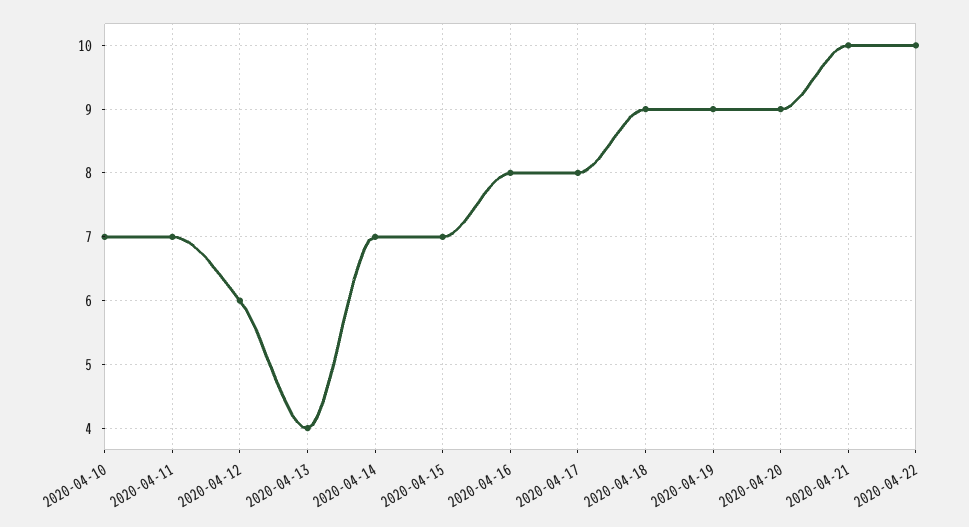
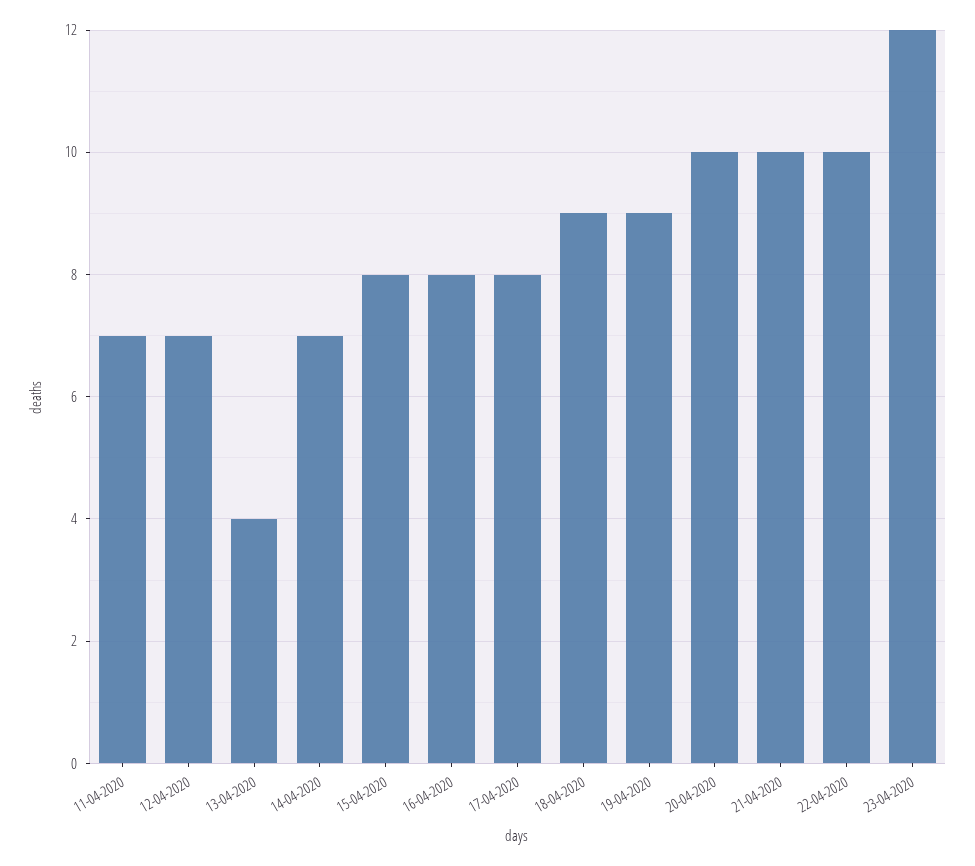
2020-04-10: 7 -> none
2020-04-12: 6 -> 7
2020-04-15: 7 -> 8
2020-04-20: 9 -> 10
23-04-2020: none -> 12

